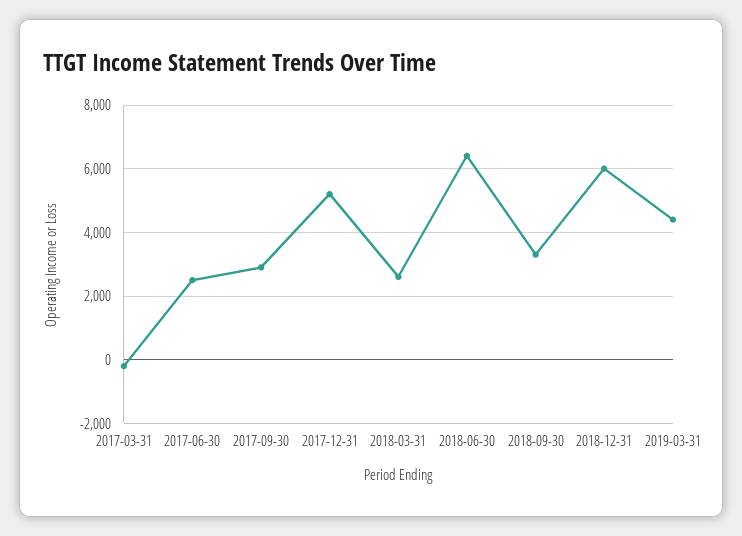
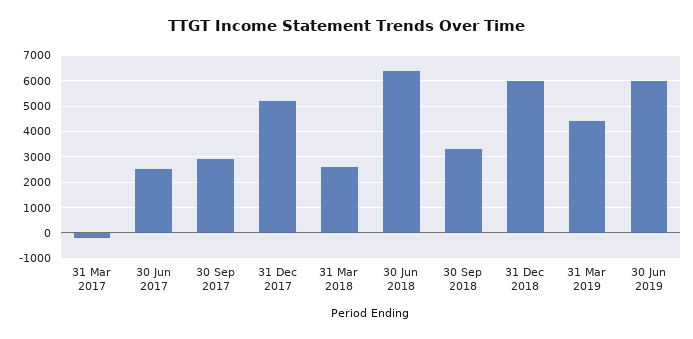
30 Jun 2019: none -> 6000

